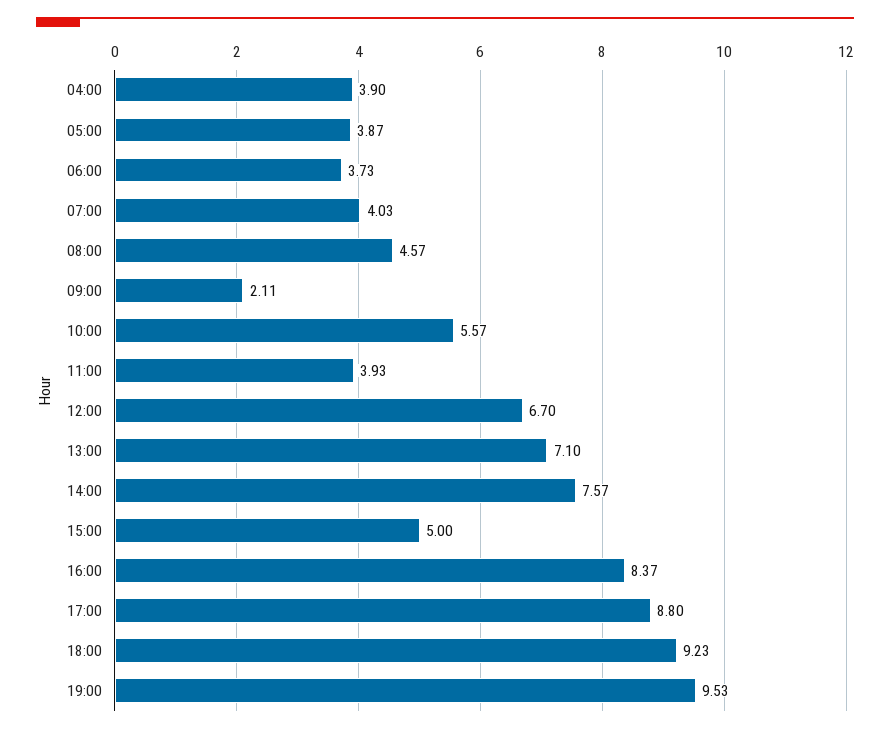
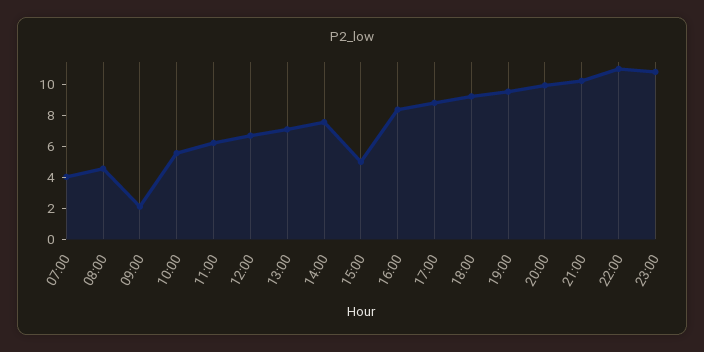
04:00: 3.9 -> none
05:00: 3.87 -> none
06:00: 3.73 -> none
11:00: 3.93 -> 6
20:00: none -> 10
21:00: none -> 10
22:00: none -> 11
23:00: none -> 11

